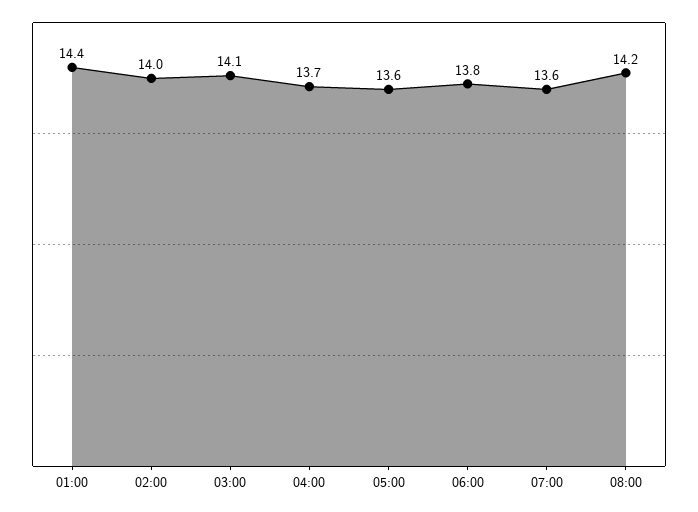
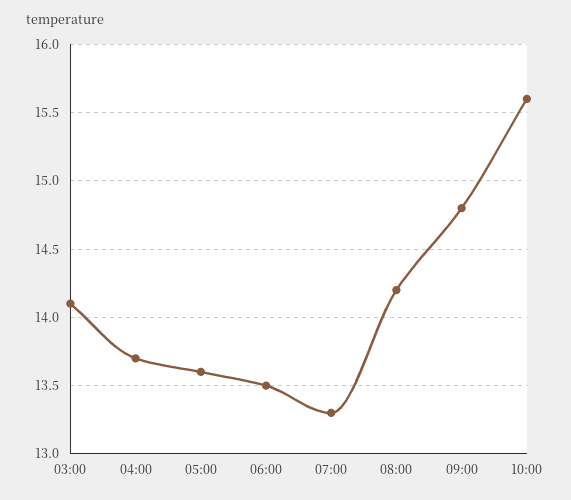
01:00: 14.4 -> none
02:00: 14 -> none
06:00: 13.8 -> 13.5
07:00: 13.6 -> 13.3
09:00: none -> 14.8
10:00: none -> 15.6

